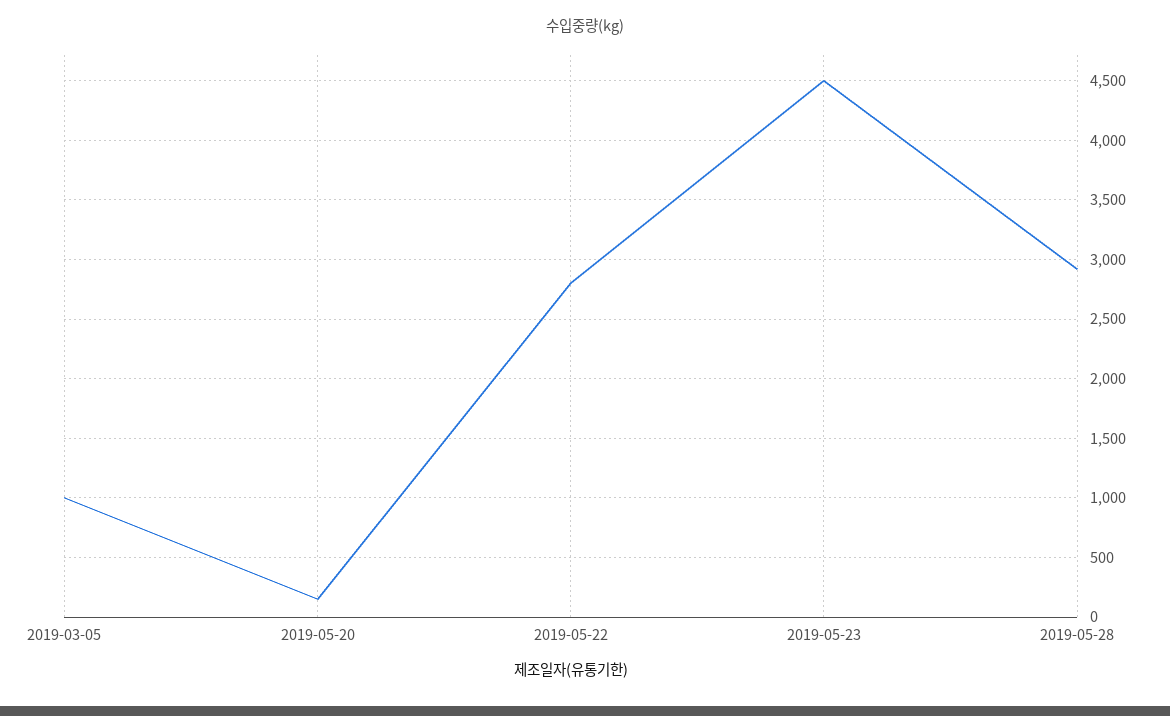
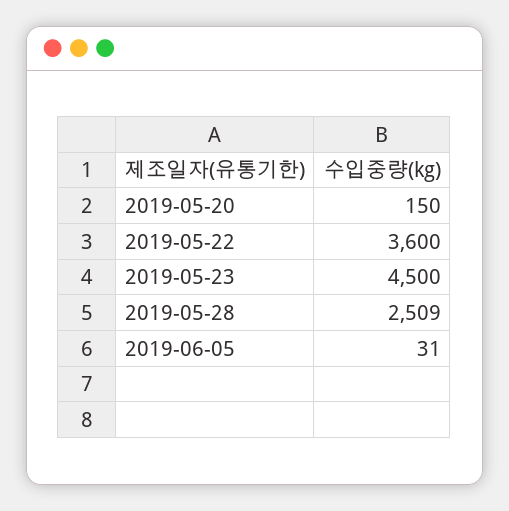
2019-03-05: 1000 -> none
2019-05-22: 2800 -> 3600
2019-05-28: 2900 -> 2509
2019-06-05: none -> 31

